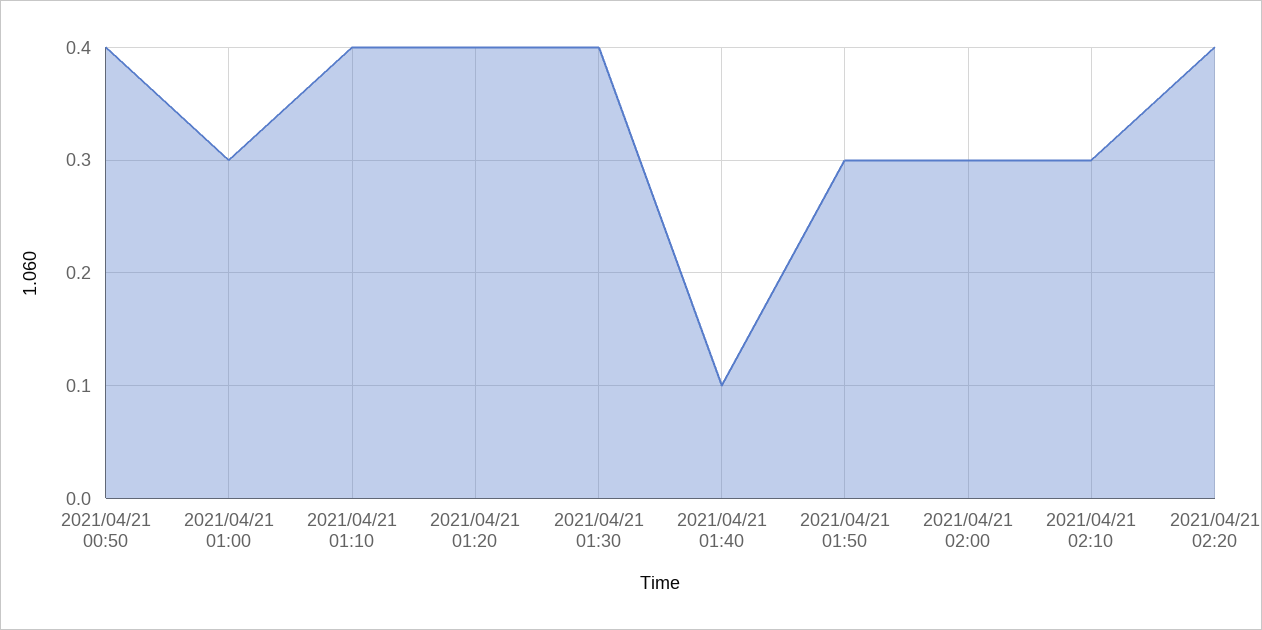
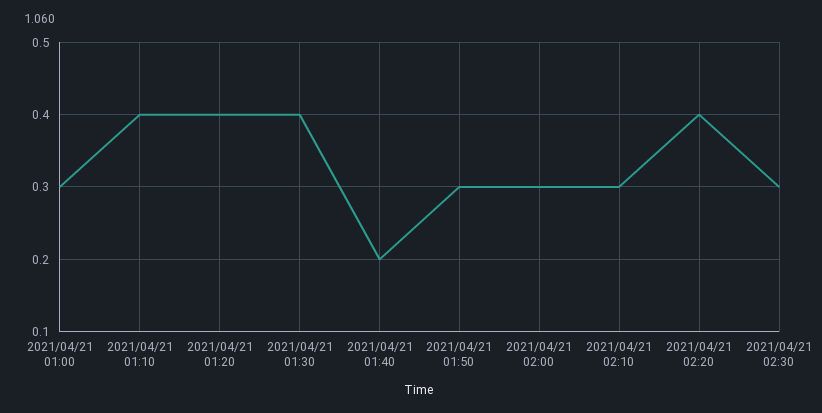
2021/04/21 00:50: 0.4 -> none
2021/04/21 01:40: 0.1 -> 0.2
2021/04/21 02:30: none -> 0.3

